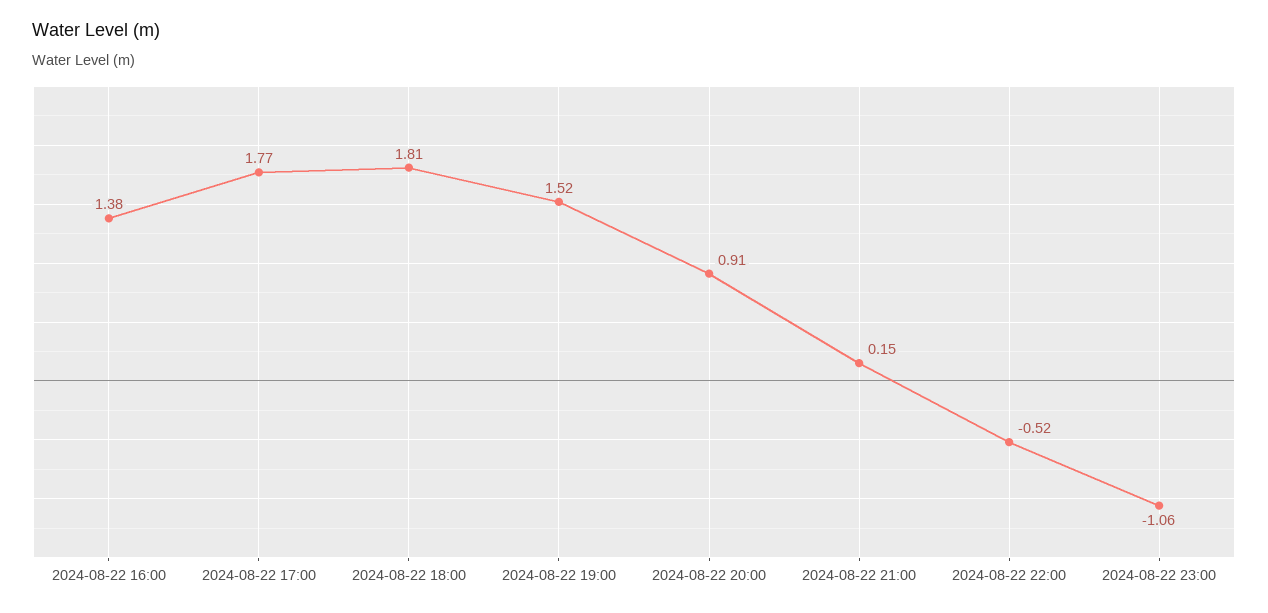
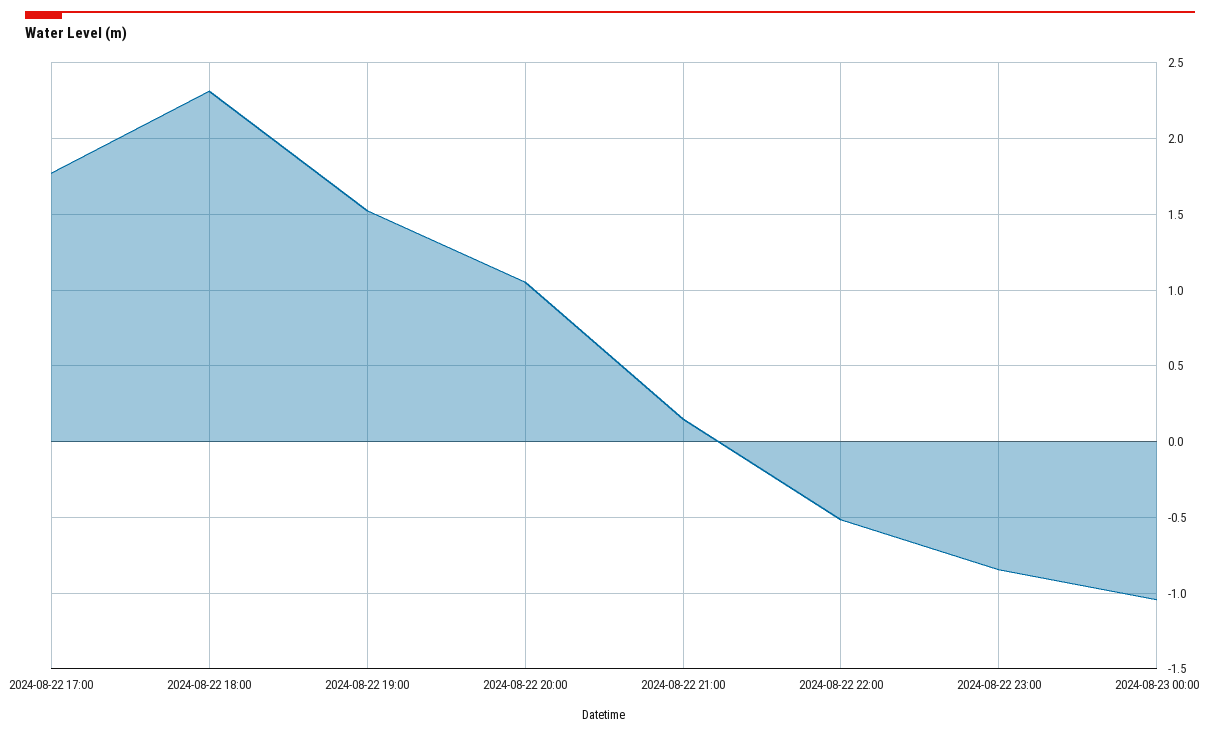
2024-08-22 16:00: 1.38 -> none
2024-08-22 18:00: 1.81 -> 2.3
2024-08-22 20:00: 0.91 -> 1.05
2024-08-22 23:00: -1.06 -> -0.85
2024-08-23 00:00: none -> -1.05

